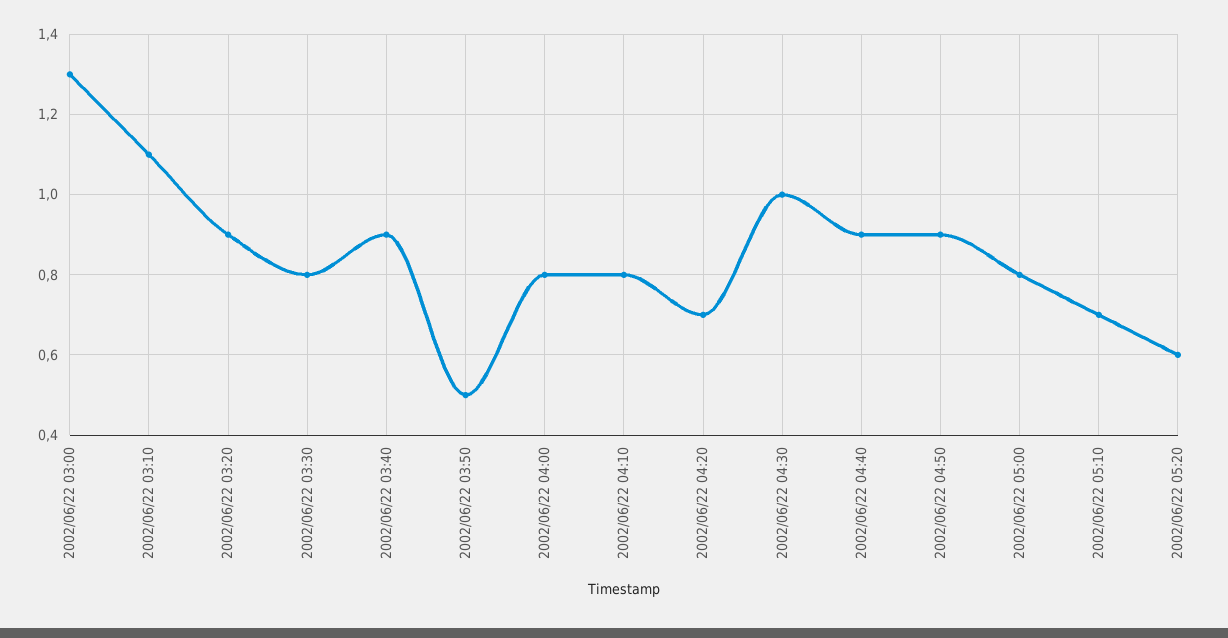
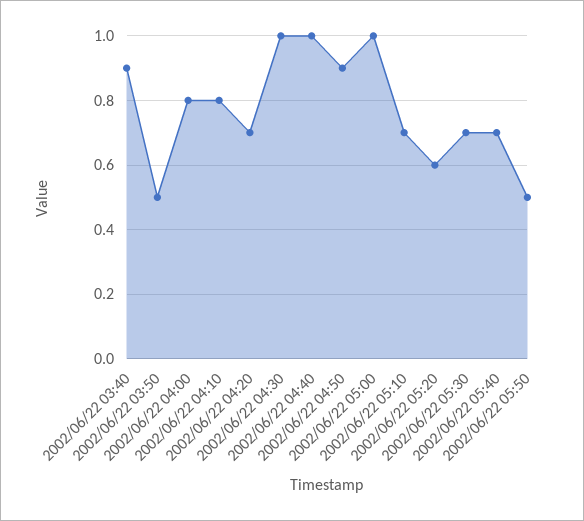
2002/06/22 03:00: 1.3 -> none
2002/06/22 03:10: 1.1 -> none
2002/06/22 03:20: 0.9 -> none
2002/06/22 03:30: 0.8 -> none
2002/06/22 04:40: 0.9 -> 1
2002/06/22 05:00: 0.8 -> 1
2002/06/22 05:30: none -> 0.7
2002/06/22 05:40: none -> 0.7
2002/06/22 05:50: none -> 0.5

